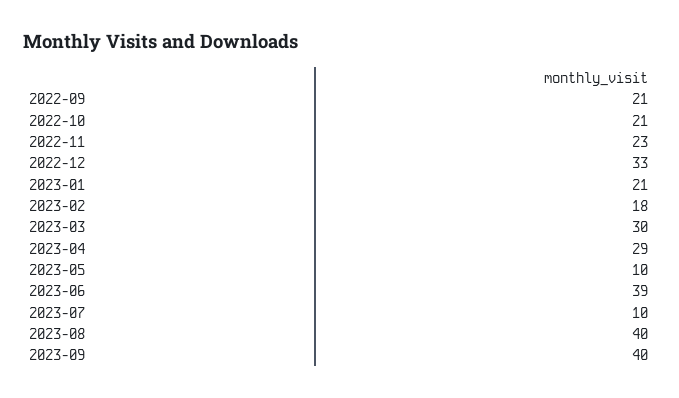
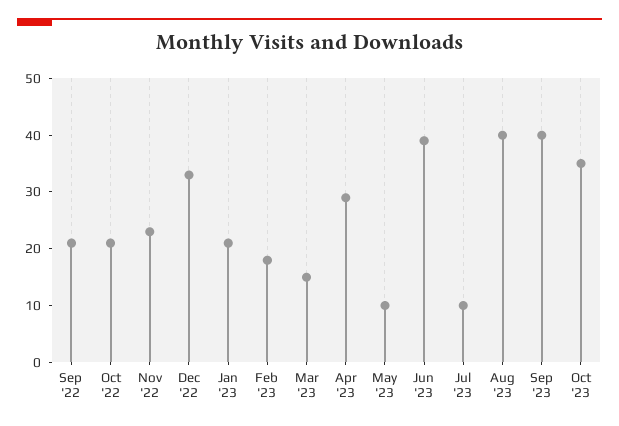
2023-03: 30 -> 15
Oct '23: none -> 35

